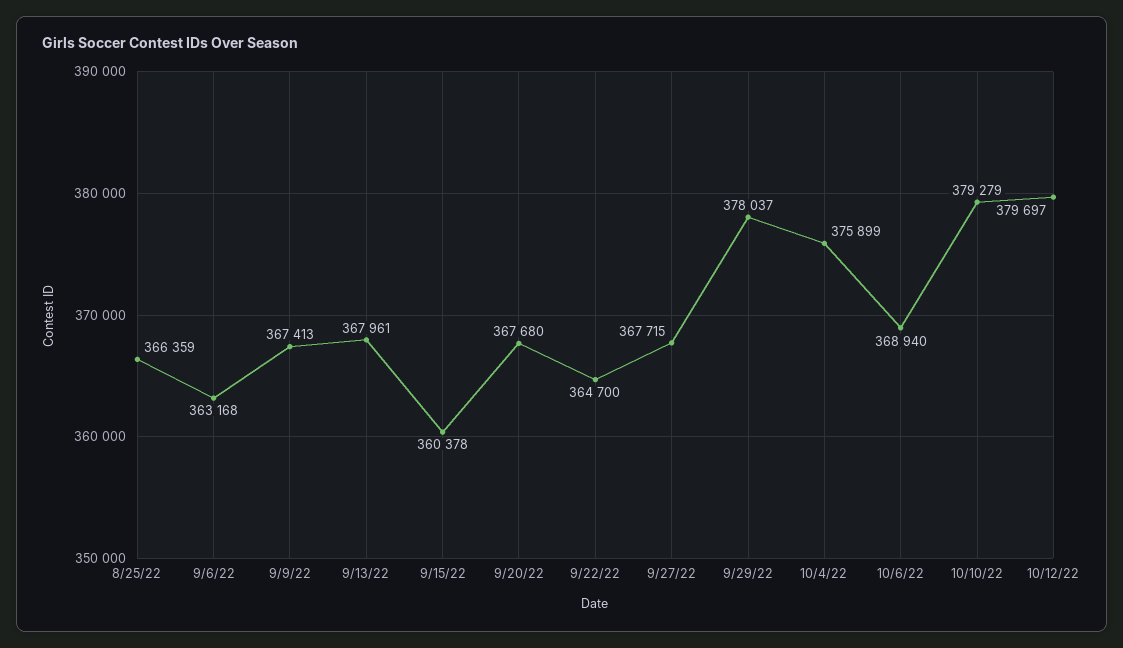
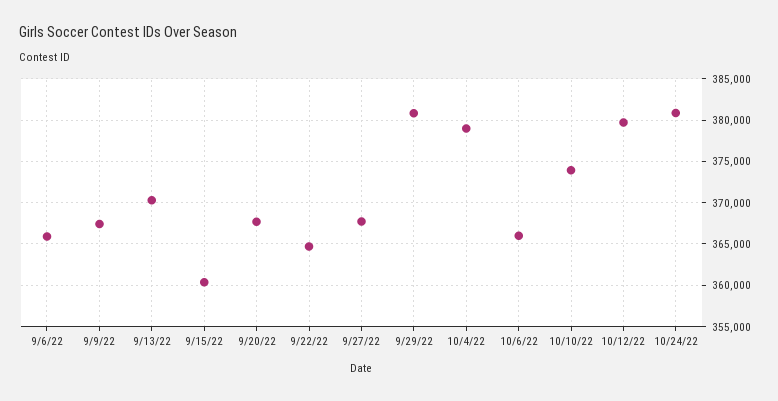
8/25/22: 366359 -> none
9/6/22: 363168 -> 366000
9/13/22: 367961 -> 370000
9/29/22: 378037 -> 381000
10/4/22: 375899 -> 379000
10/6/22: 368940 -> 366000
10/10/22: 379279 -> 374000
10/24/22: none -> 381000

